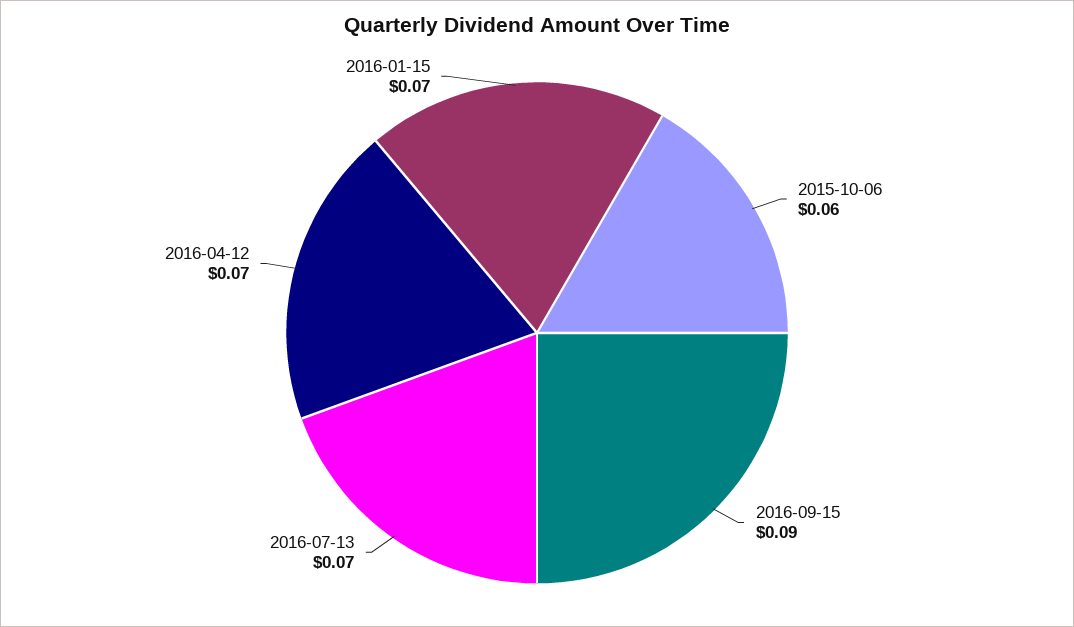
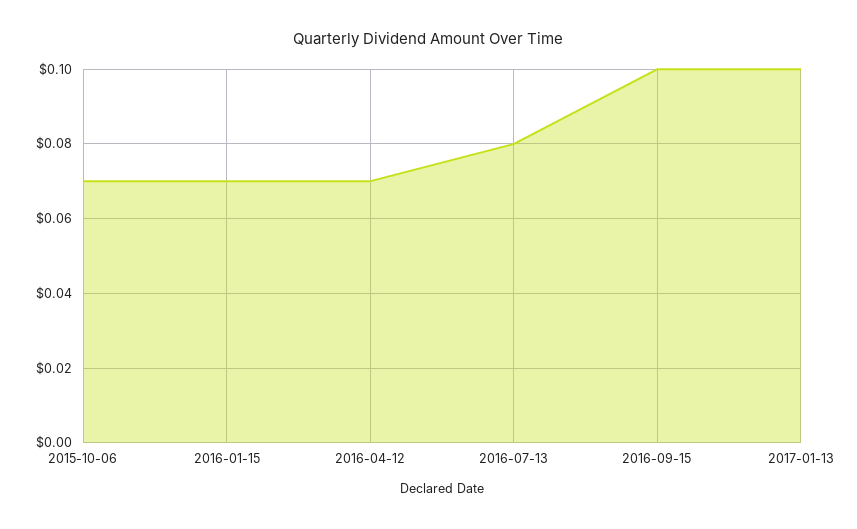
2015-10-06: 0.06 -> 0.07
2016-09-15: 0.09 -> 0.1
2016-07-13: 0.07 -> 0.08
2017-01-13: none -> 0.1

